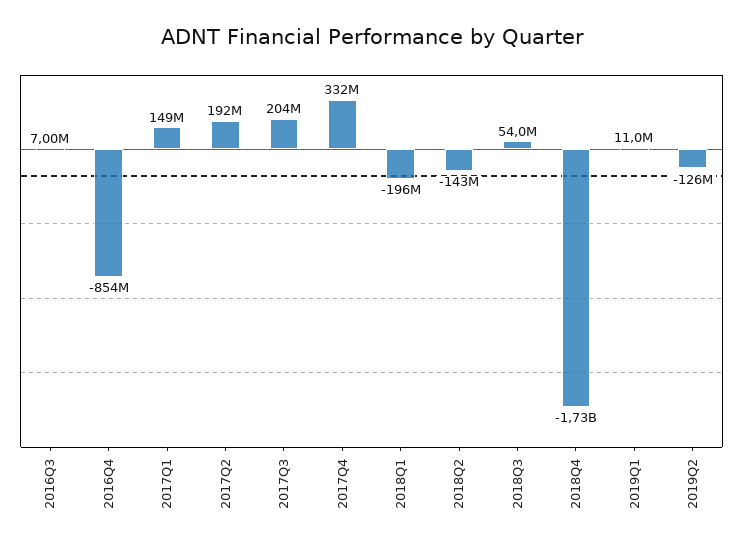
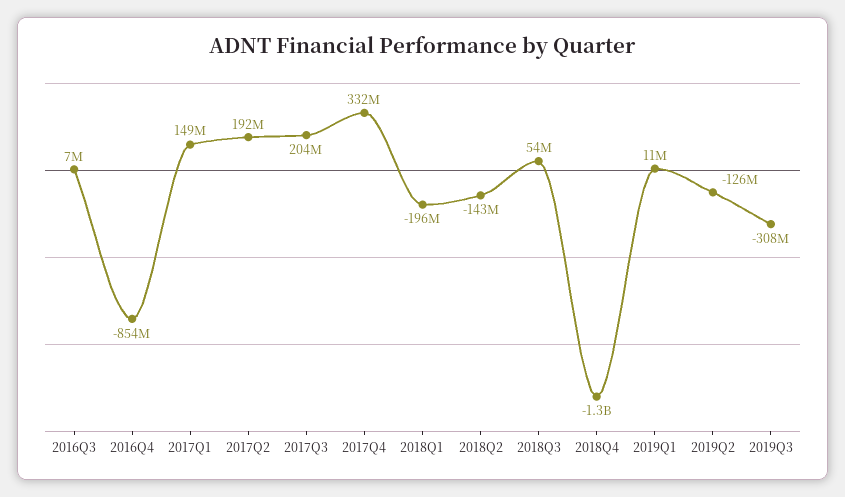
2018Q4: -1730000000 -> -1300000000
2019Q3: none -> -308000000

